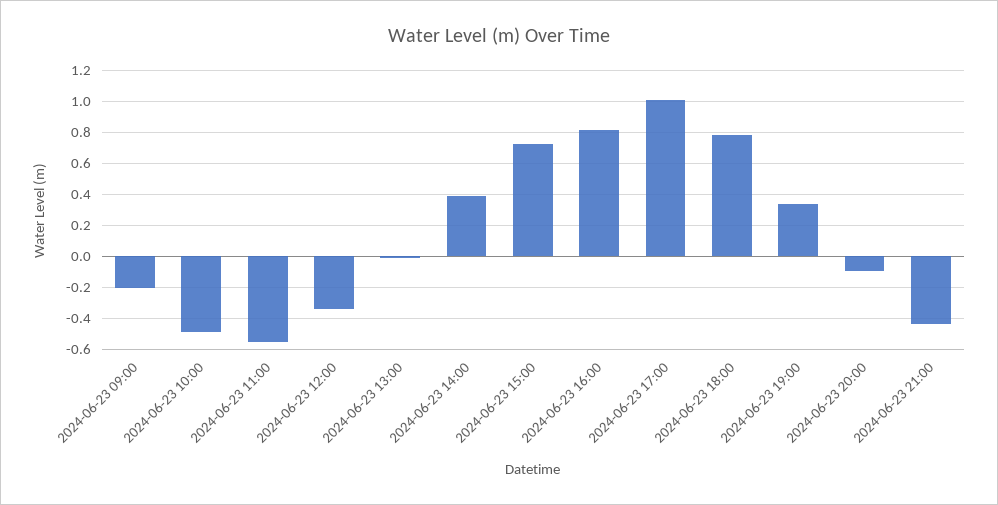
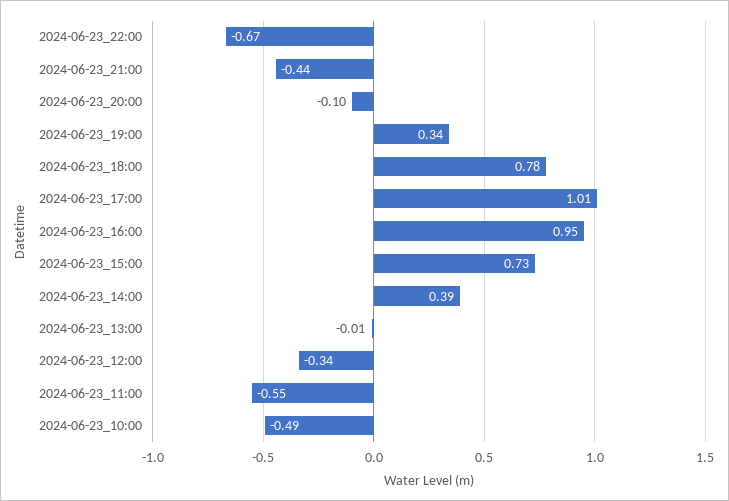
2024-06-23 09:00: -0.2 -> none
2024-06-23 16:00: 0.8 -> 0.95
2024-06-23_22:00: none -> -0.67

